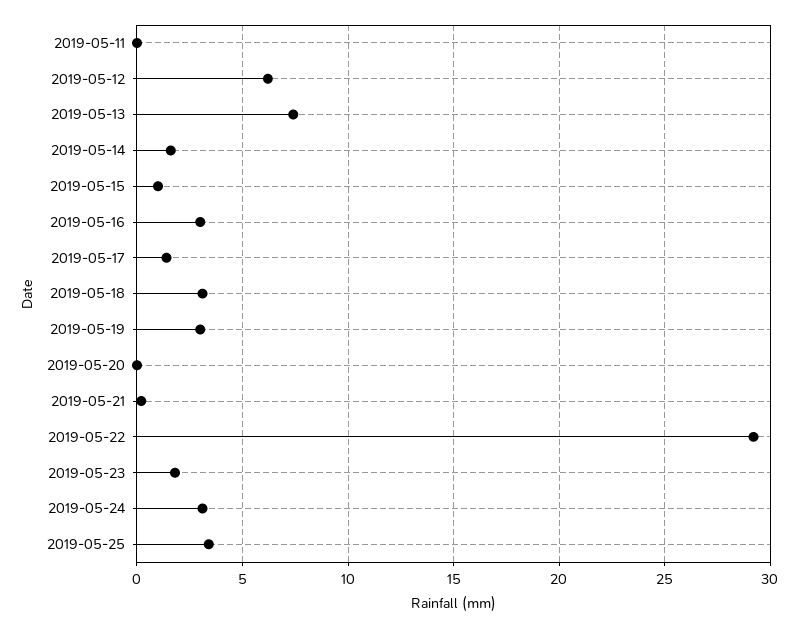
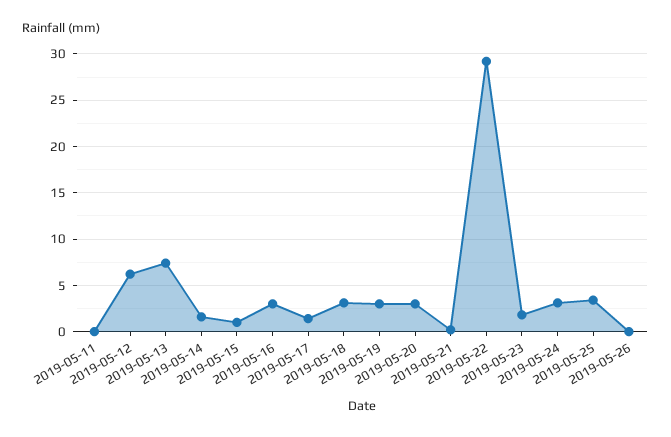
2019-05-20: 0 -> 3
2019-05-26: none -> 0

